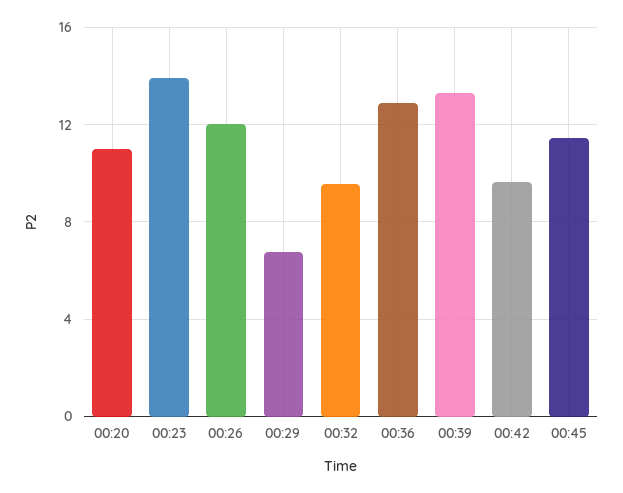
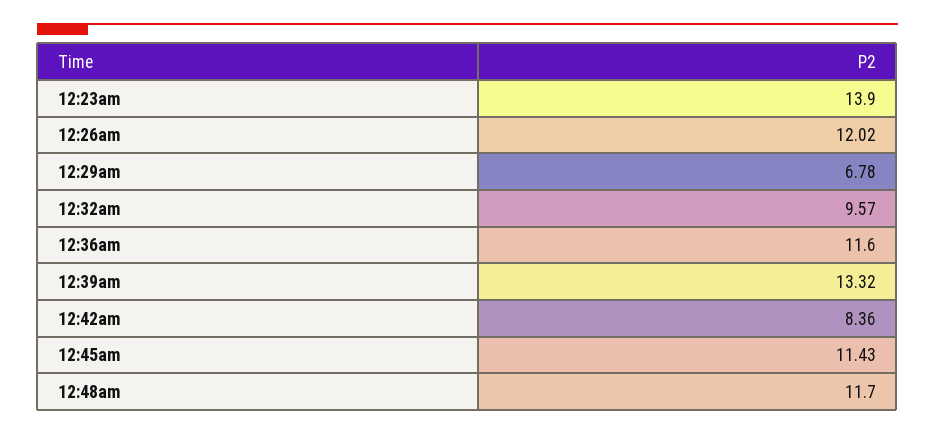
00:20: 11 -> none
00:36: 13 -> 11.6
00:42: 9.5 -> 8.36
12:48am: none -> 11.7

